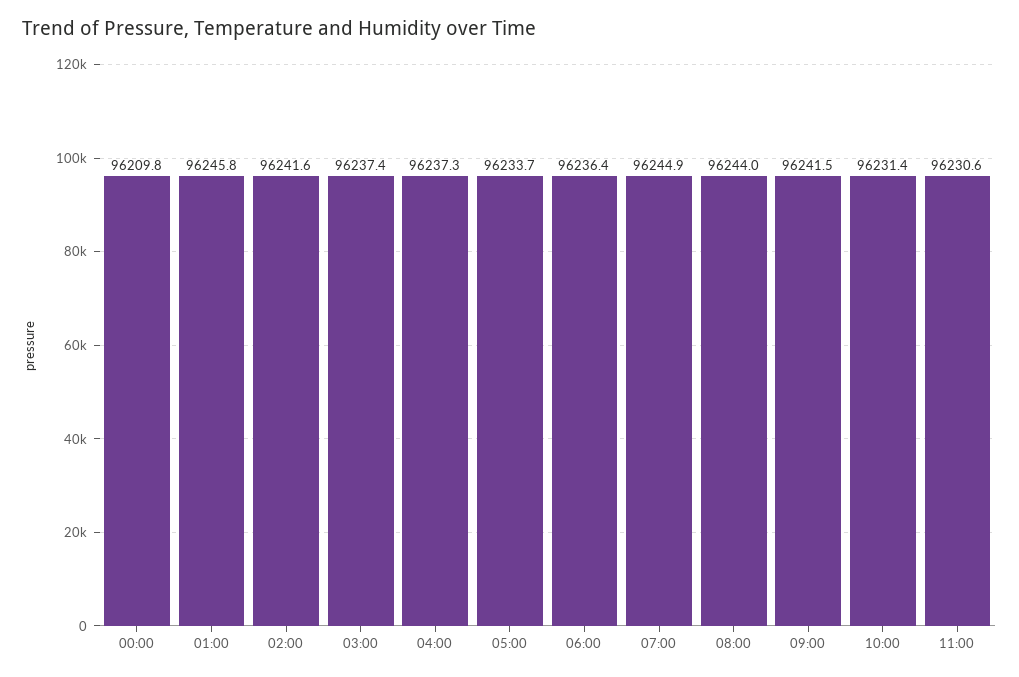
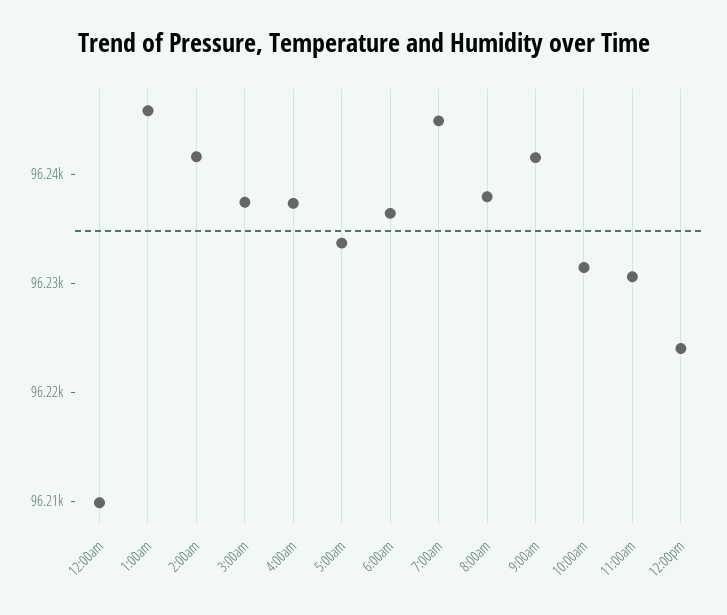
08:00: 96244 -> 96238
12:00pm: none -> 96224

